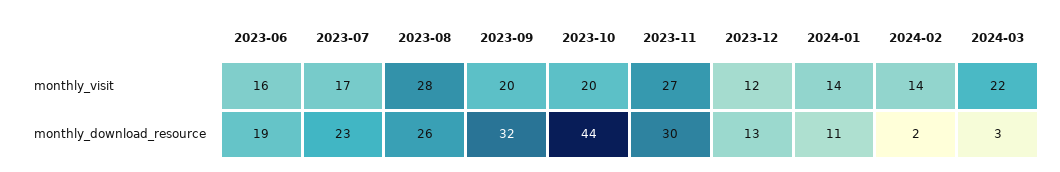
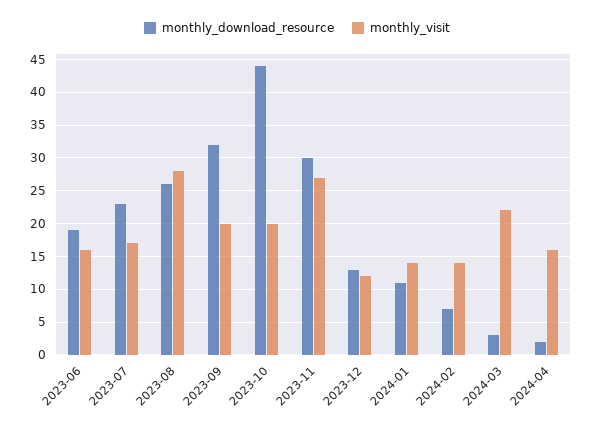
monthly_download_resource, 2024-02: 2 -> 7
monthly_download_resource, 2024-04: none -> 2
monthly_visit, 2024-04: none -> 16

